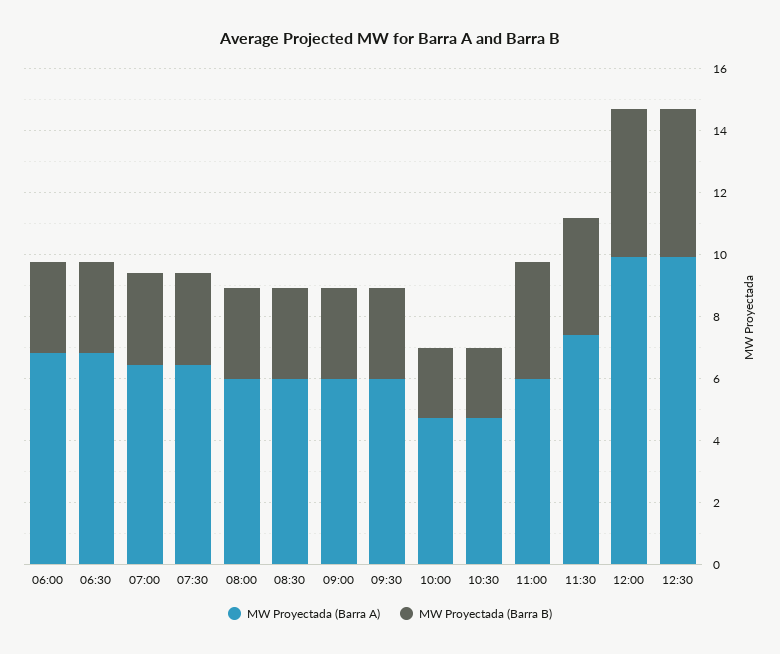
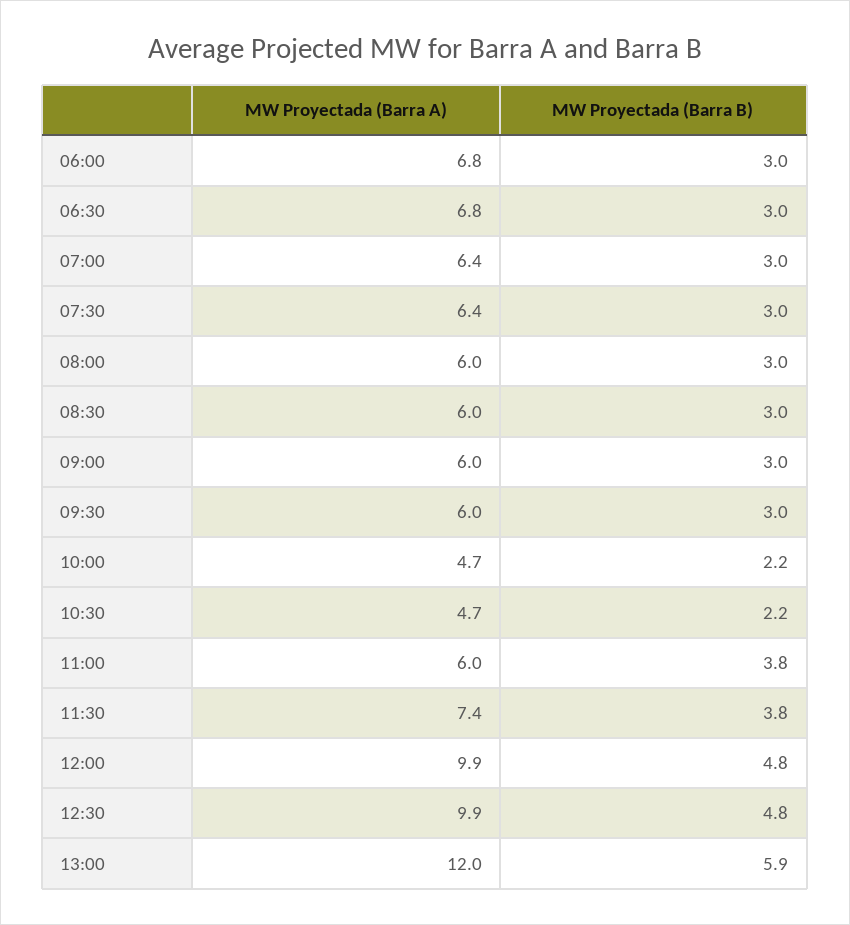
MW Proyectada (Barra A), 13:00: none -> 12
MW Proyectada (Barra B), 13:00: none -> 5.9

